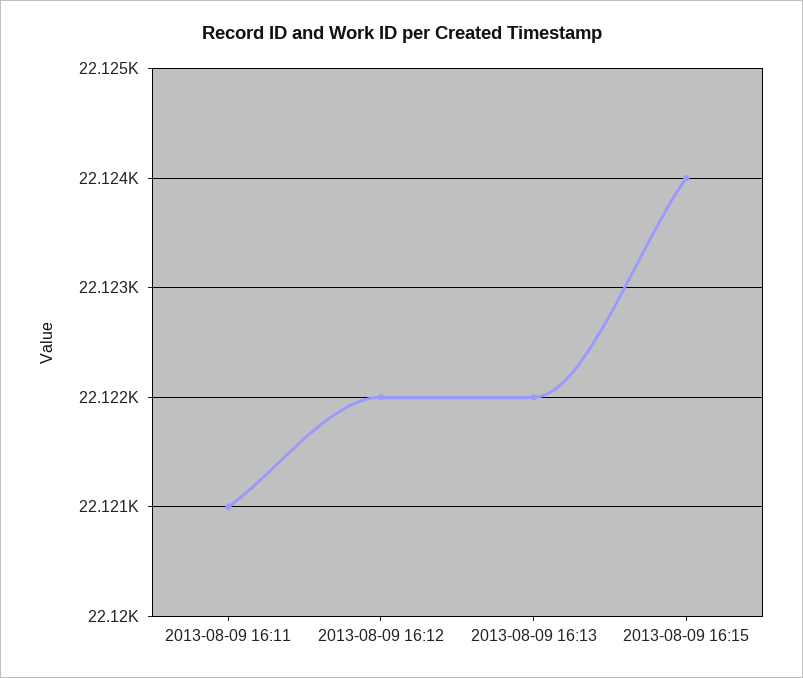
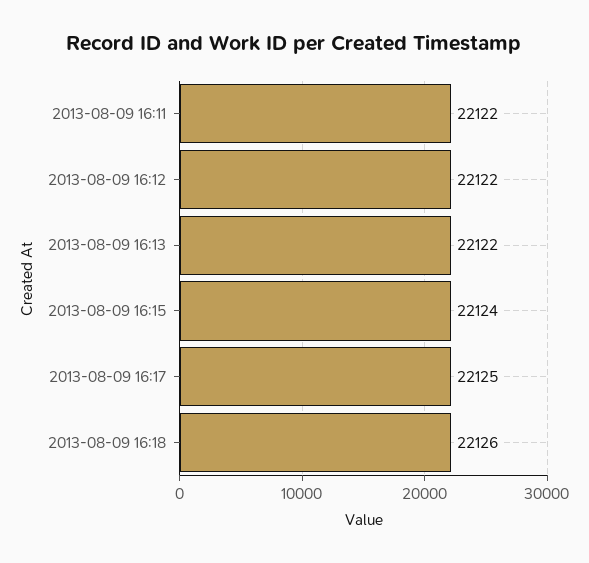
2013-08-09 16:11: 22121 -> 22122
2013-08-09 16:17: none -> 22125
2013-08-09 16:18: none -> 22126

